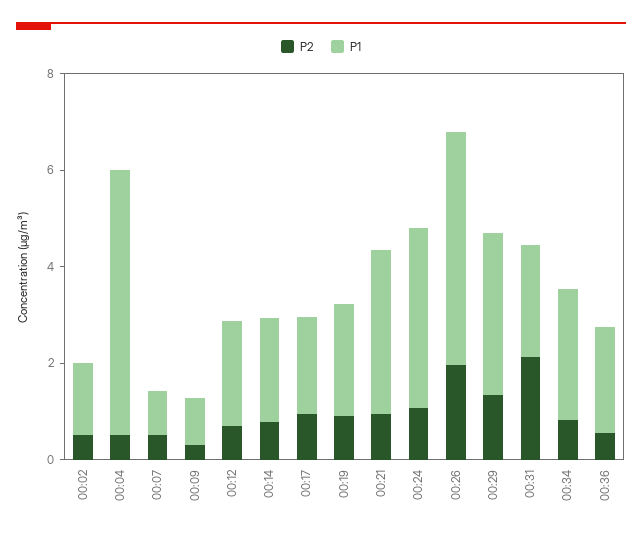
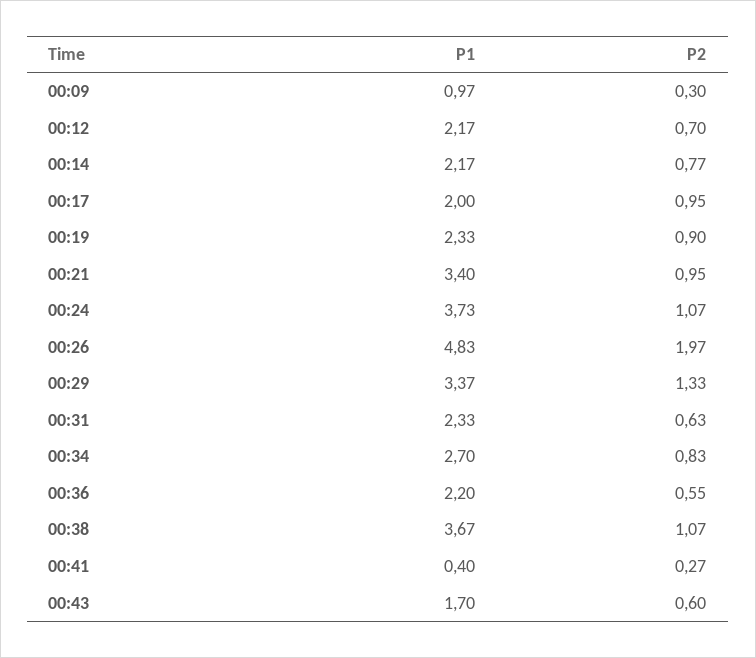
P2, 00:02: 0.5 -> none
P1, 00:02: 1.5 -> none
P2, 00:04: 0.5 -> none
P1, 00:04: 5.5 -> none
P2, 00:07: 0.5 -> none
P1, 00:07: 1 -> none
P2, 00:31: 2 -> 0.63
P1, 00:38: none -> 3.67
P2, 00:38: none -> 1.07
P1, 00:41: none -> 0.4
P2, 00:41: none -> 0.27
P1, 00:43: none -> 1.7
P2, 00:43: none -> 0.6

